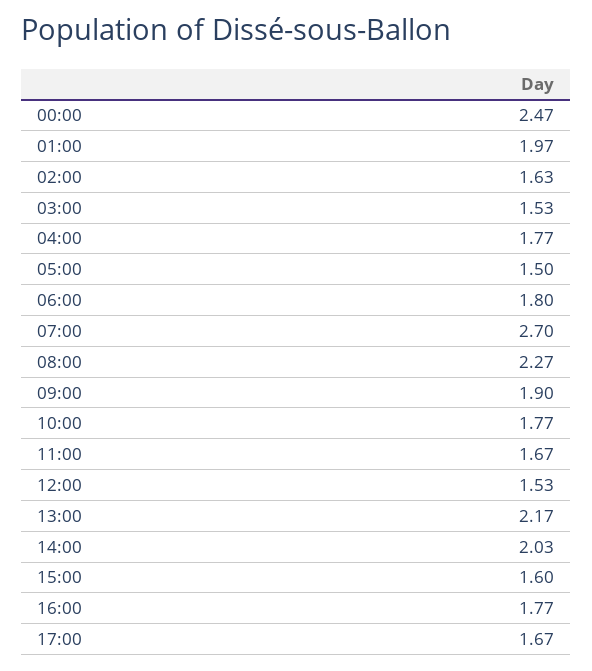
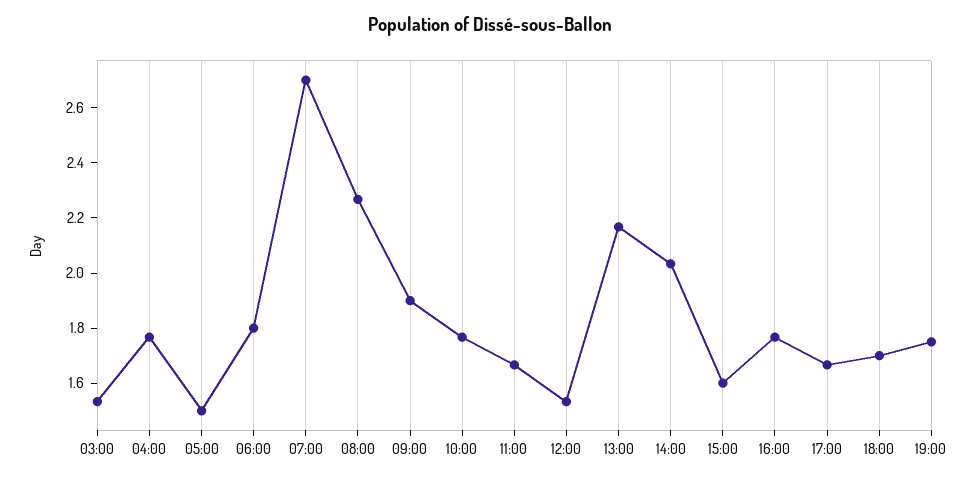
00:00: 2.47 -> none
01:00: 1.97 -> none
02:00: 1.63 -> none
18:00: none -> 1.7
19:00: none -> 1.75

